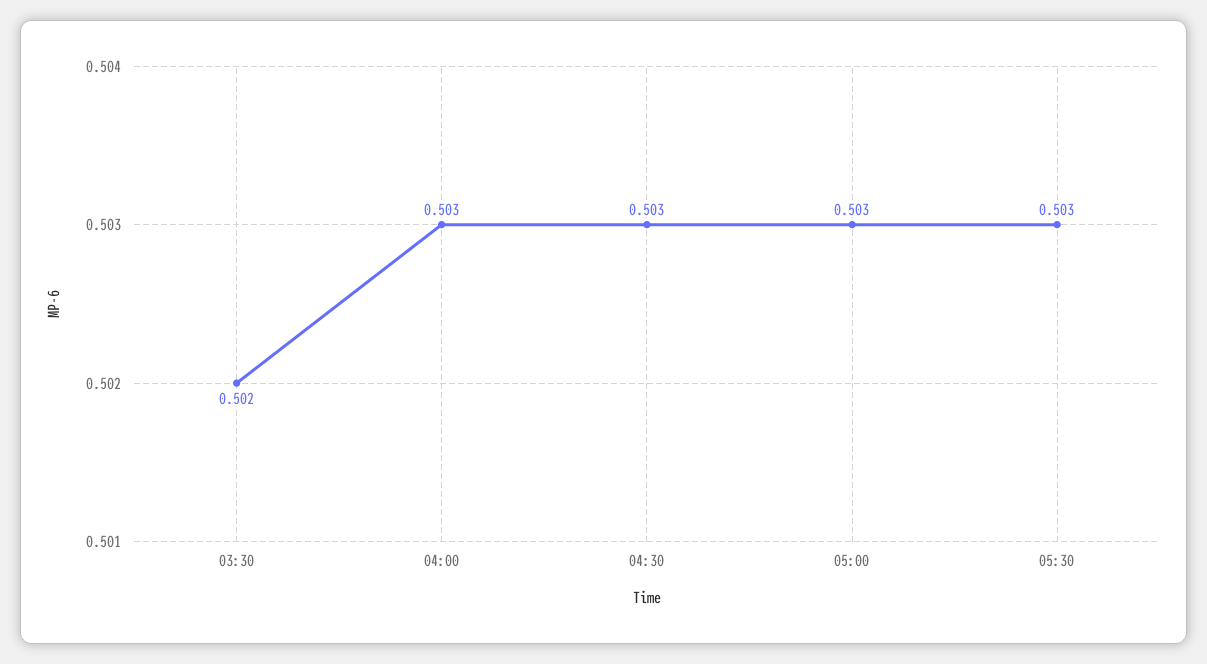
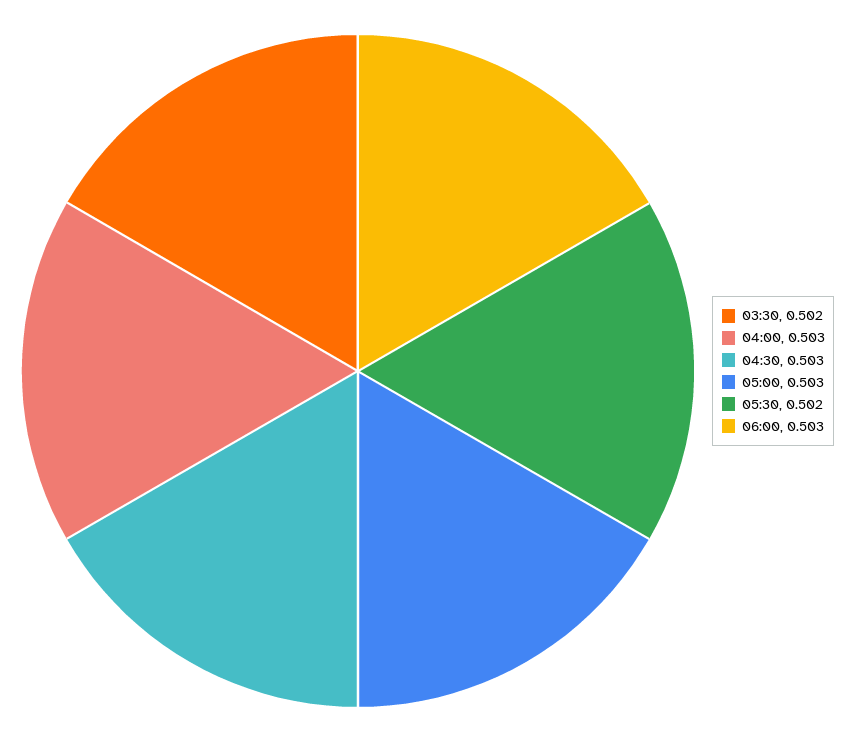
05:30: 0.503 -> 0.502
06:00: none -> 0.503

